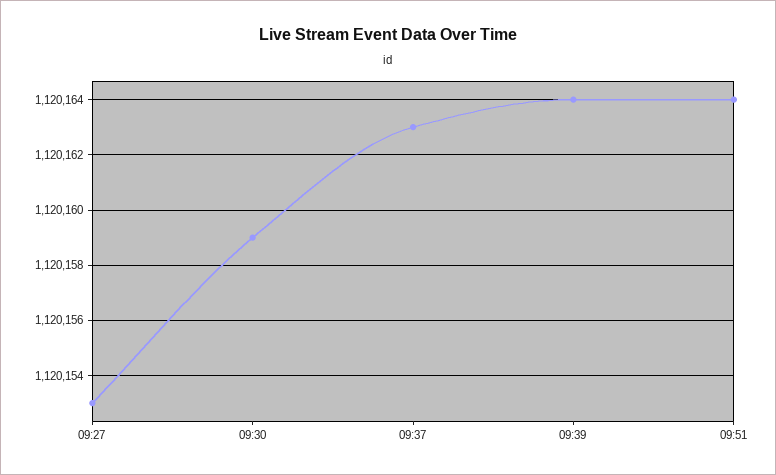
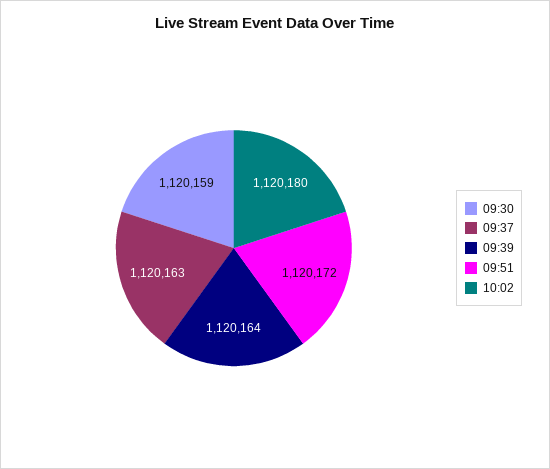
09:27: 1120153 -> none
09:51: 1120164 -> 1120172
10:02: none -> 1120180

